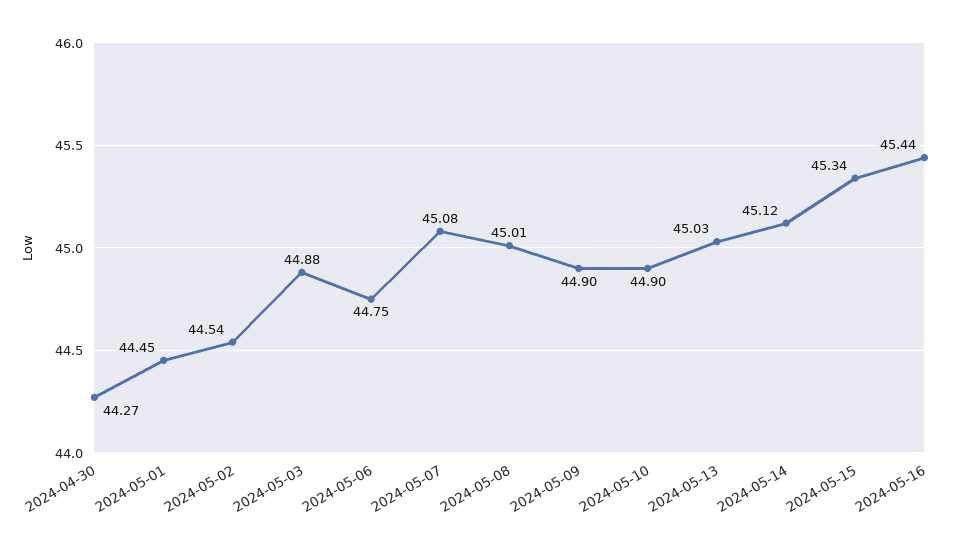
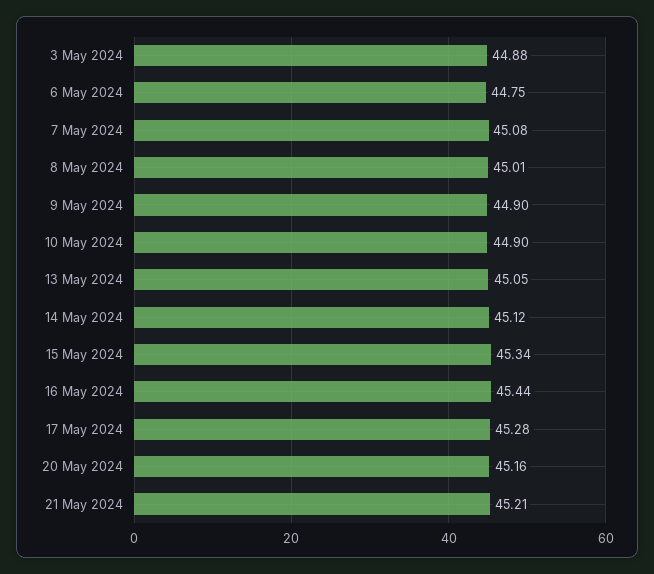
2024-04-30: 44.27 -> none
2024-05-01: 44.45 -> none
2024-05-02: 44.54 -> none
2024-05-13: 45.03 -> 45.05
17 May 2024: none -> 45.28
20 May 2024: none -> 45.16
21 May 2024: none -> 45.21

